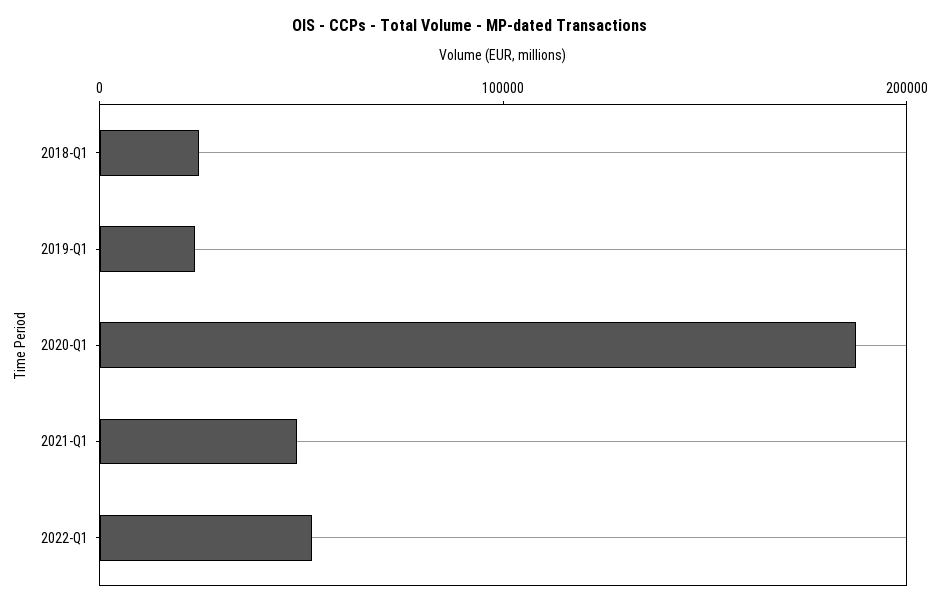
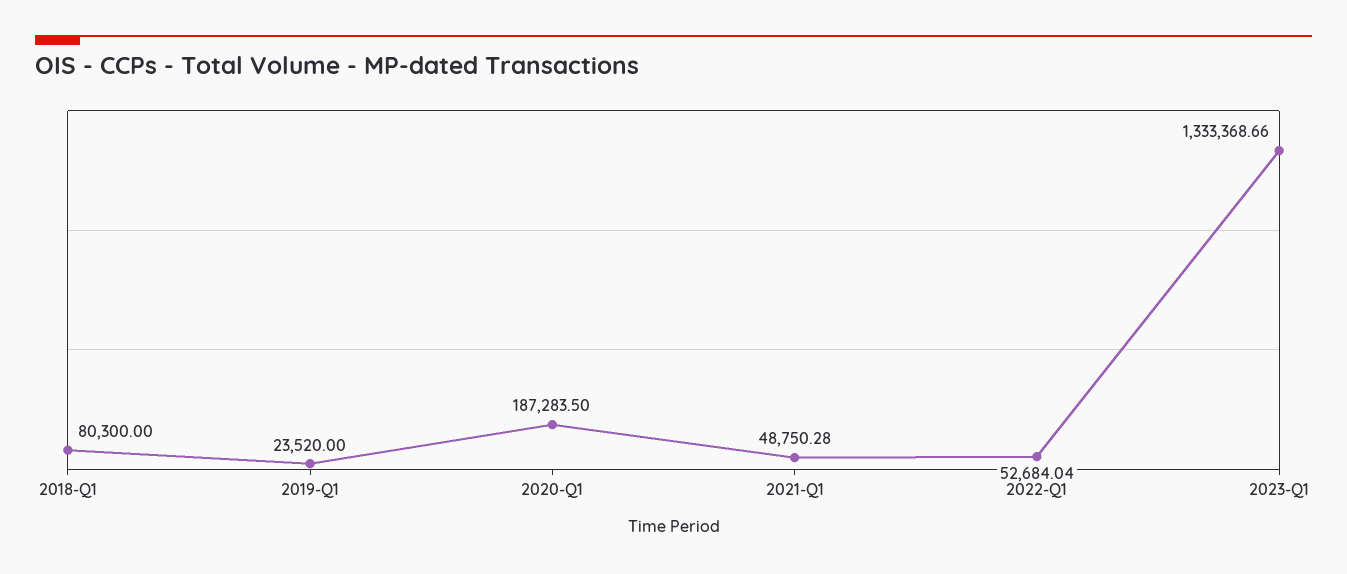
2018-Q1: 20000 -> 80300
2023-Q1: none -> 1333368.66

